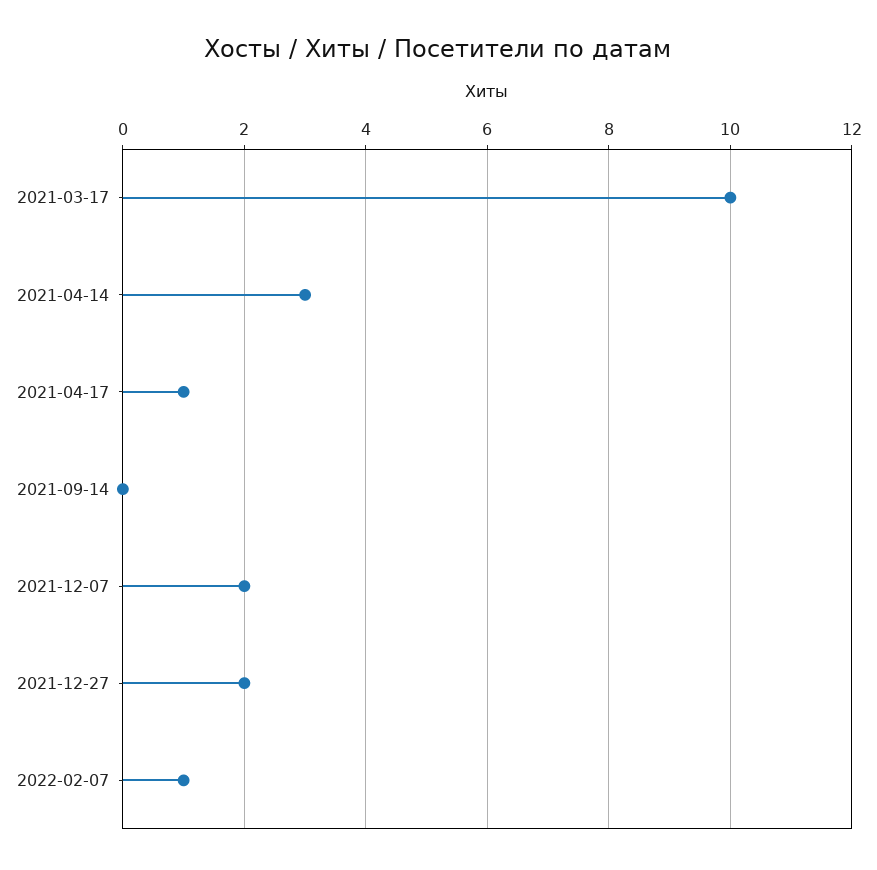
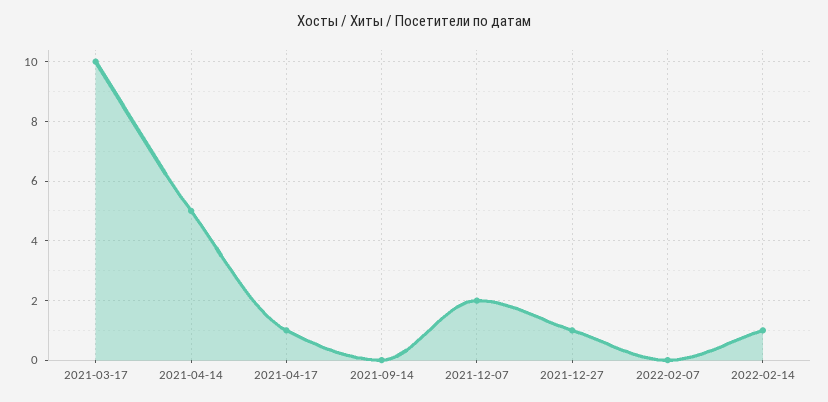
2021-04-14: 3 -> 5
2021-12-27: 2 -> 1
2022-02-07: 1 -> 0
2022-02-14: none -> 1

